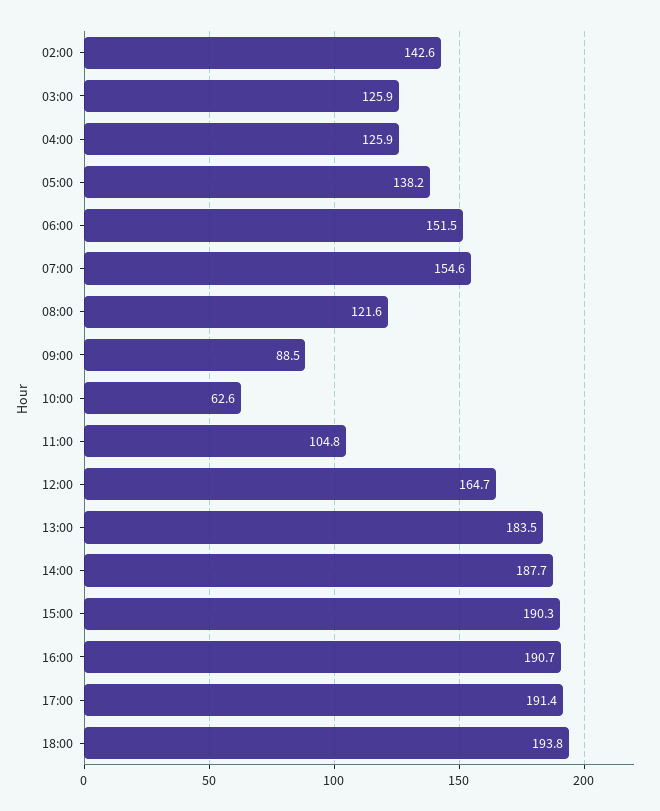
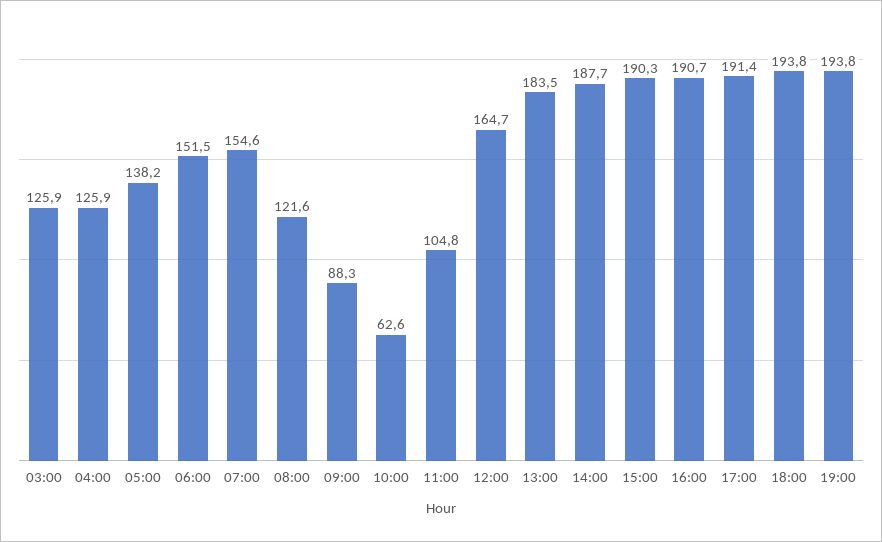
02:00: 142.6 -> none
09:00: 88.5 -> 88.3
19:00: none -> 193.8

